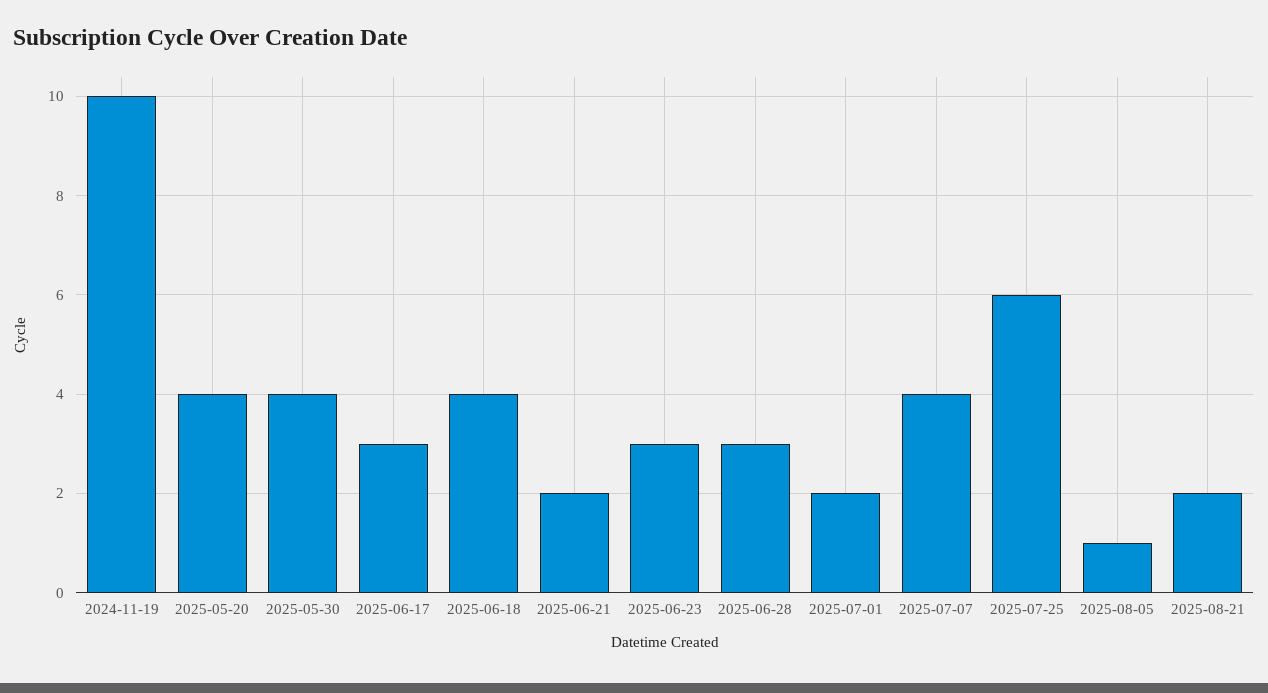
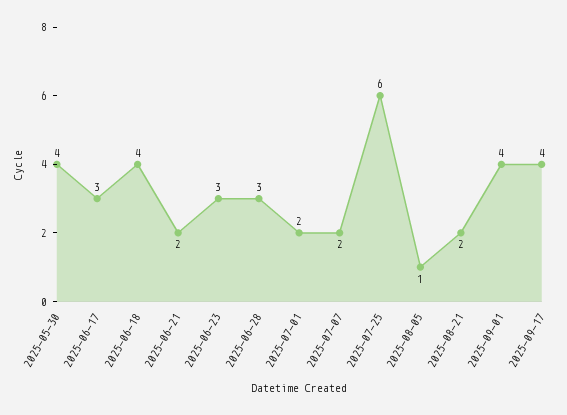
2024-11-19: 10 -> none
2025-05-20: 4 -> none
2025-07-07: 4 -> 2
2025-09-01: none -> 4
2025-09-17: none -> 4

